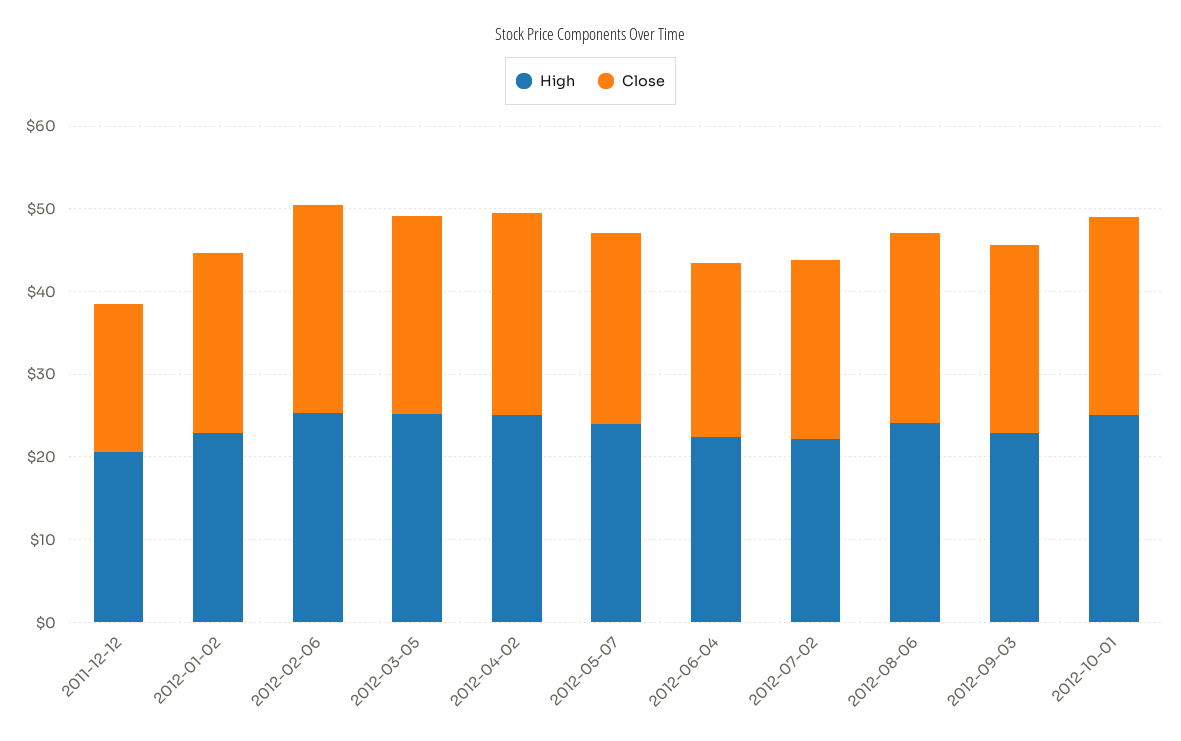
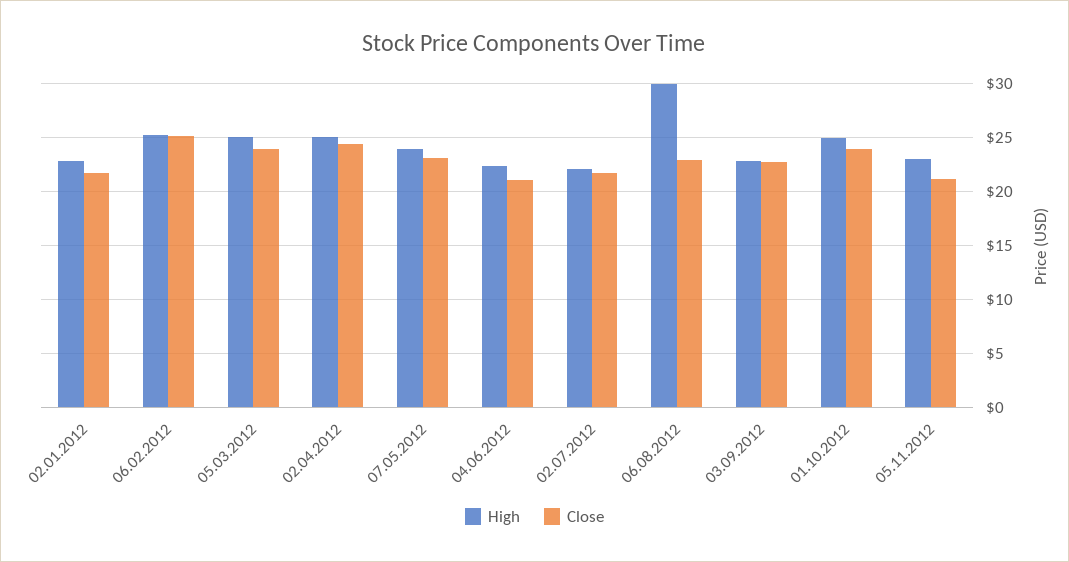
High, 2011-12-12: 20 -> none
Close, 2011-12-12: 18 -> none
High, 2012-08-06: 24 -> 30
High, 05.11.2012: none -> 23
Close, 05.11.2012: none -> 21

